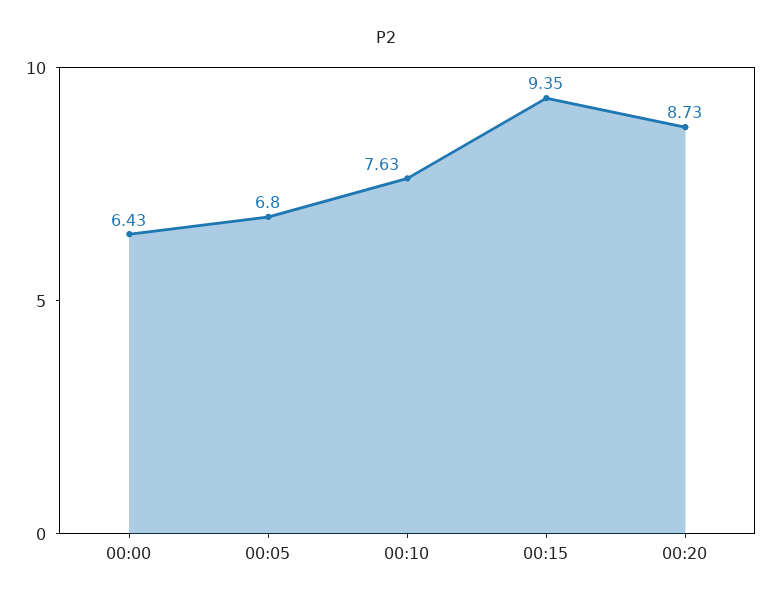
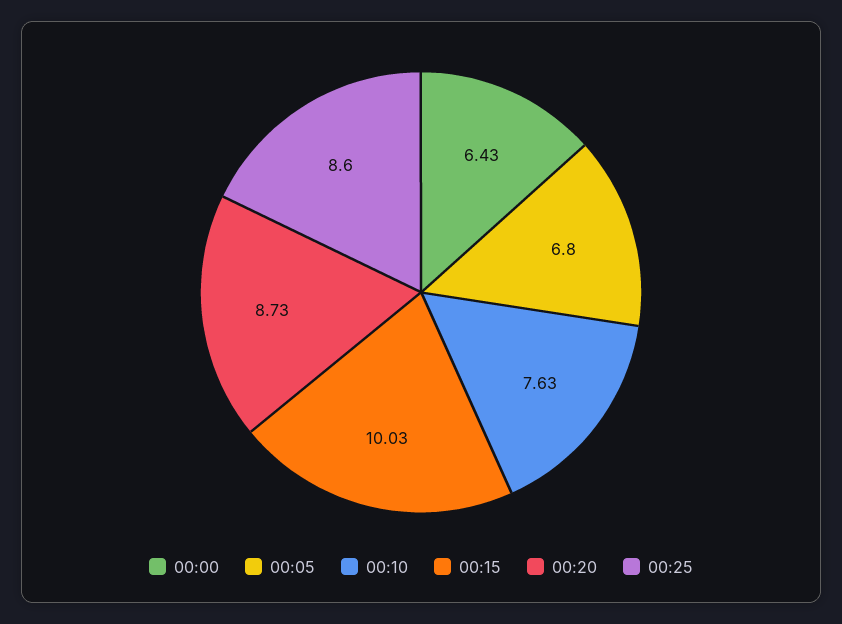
00:15: 9.35 -> 10.03
00:25: none -> 8.6

